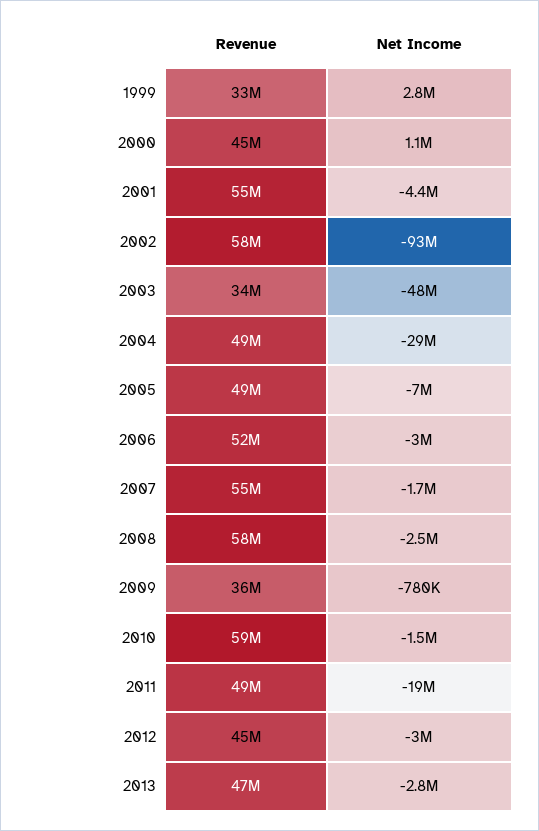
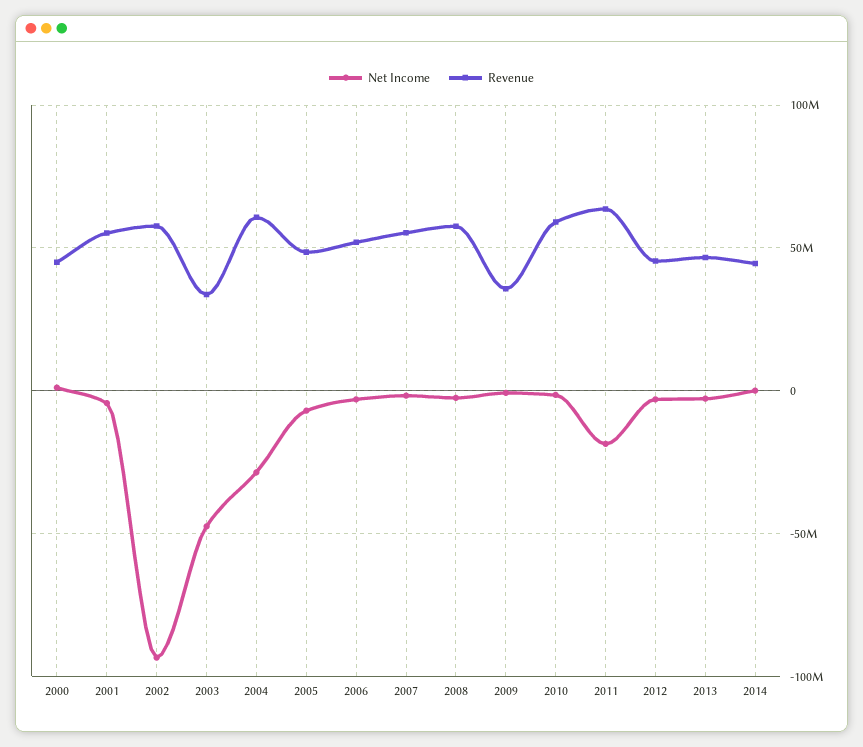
Revenue, 1999: 33000000 -> none
Net Income, 1999: 2800000 -> none
Revenue, 2004: 49000000 -> 60000000
Revenue, 2011: 49000000 -> 65000000
Net Income, 2014: none -> 0
Revenue, 2014: none -> 45000000

